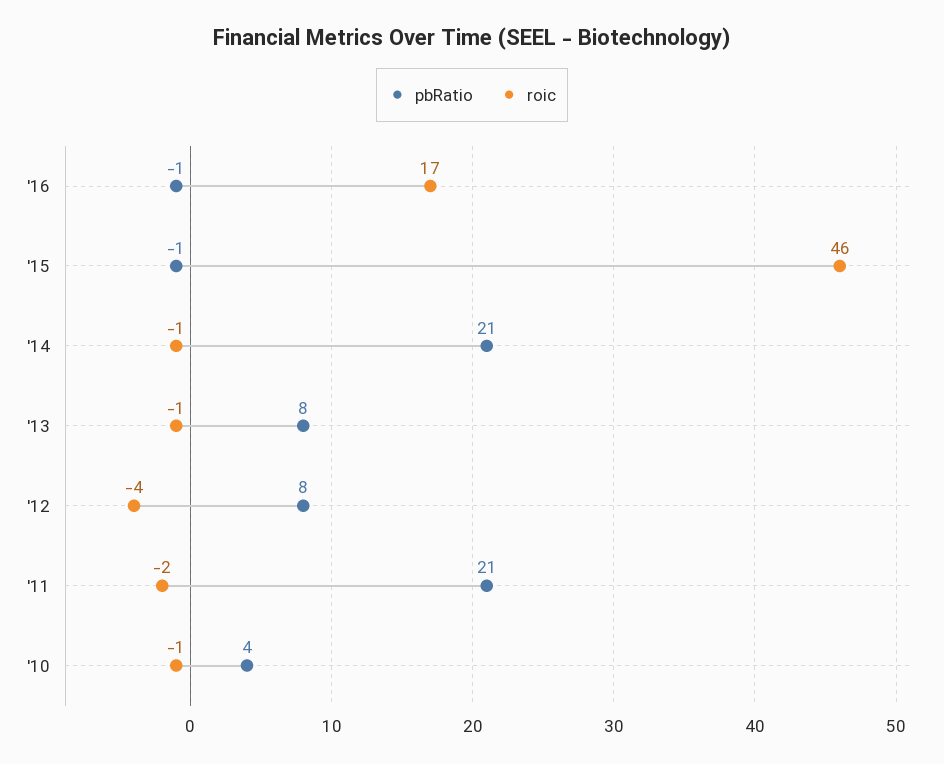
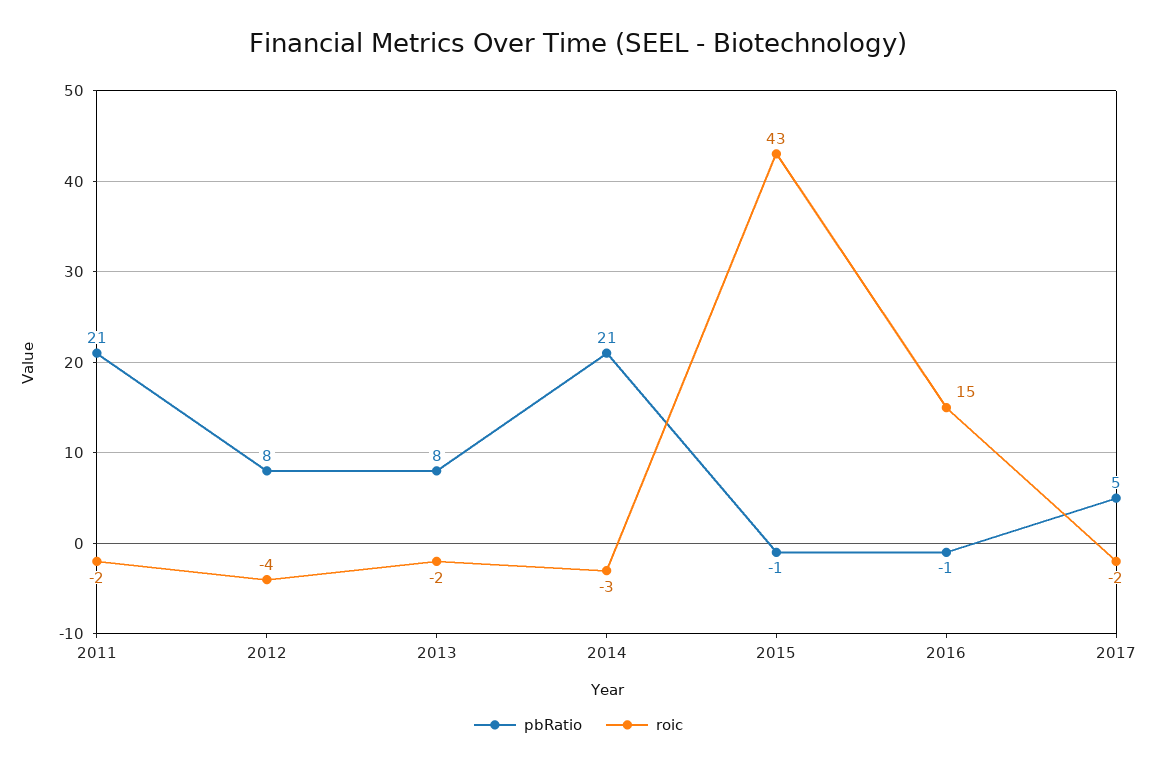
roic, '16: 17 -> 15
roic, '15: 46 -> 43
roic, '14: -1 -> -3
roic, '13: -1 -> -2
pbRatio, '10: 4 -> none
roic, '10: -1 -> none
pbRatio, 2017: none -> 5
roic, 2017: none -> -2

